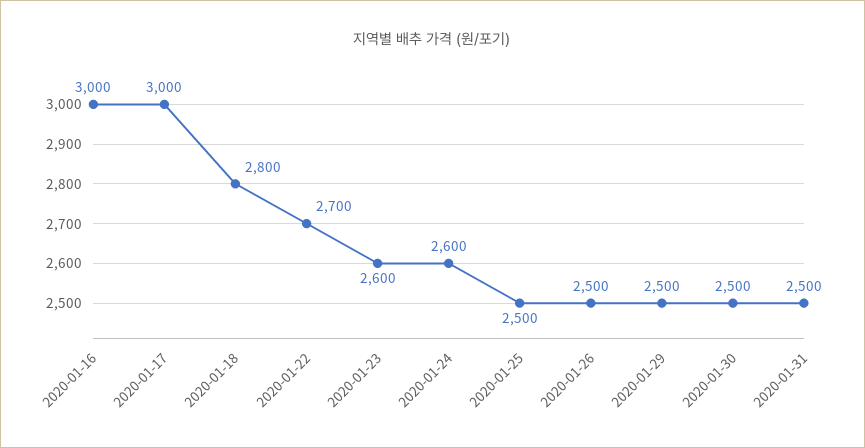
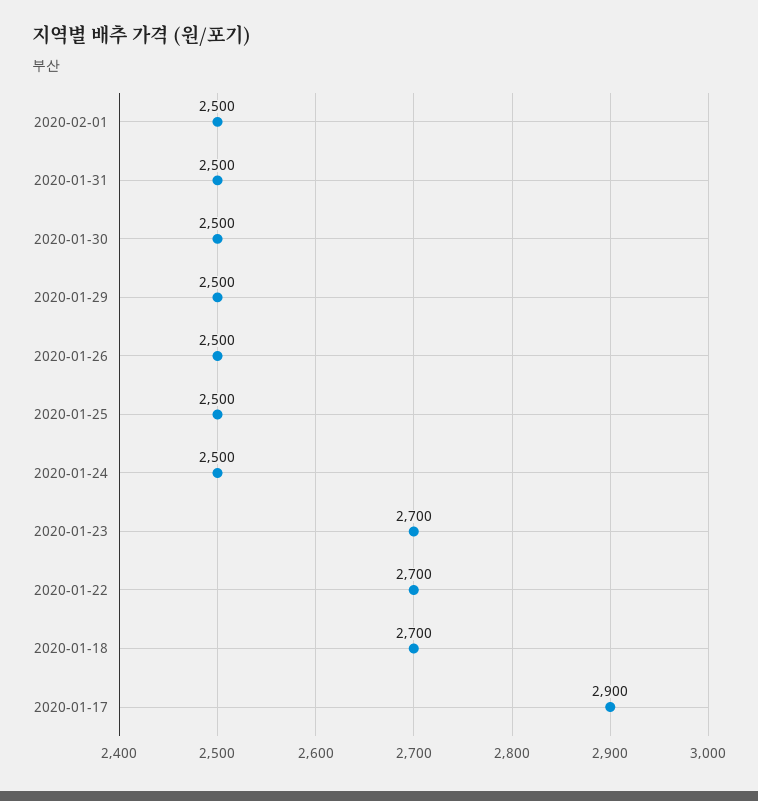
2020-01-16: 3000 -> none
2020-01-17: 3000 -> 2900
2020-01-18: 2800 -> 2700
2020-01-23: 2600 -> 2700
2020-01-24: 2600 -> 2500
2020-02-01: none -> 2500

